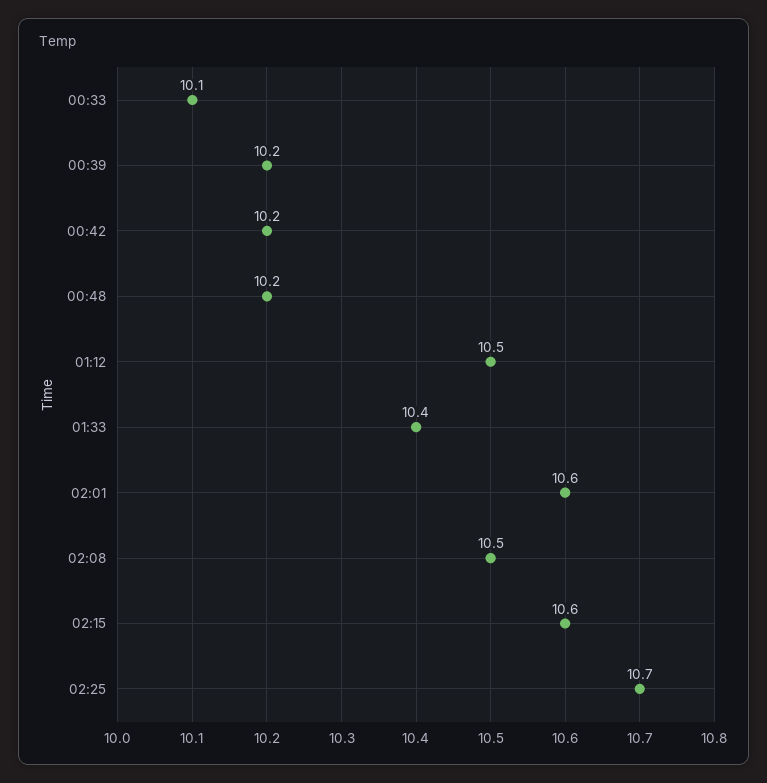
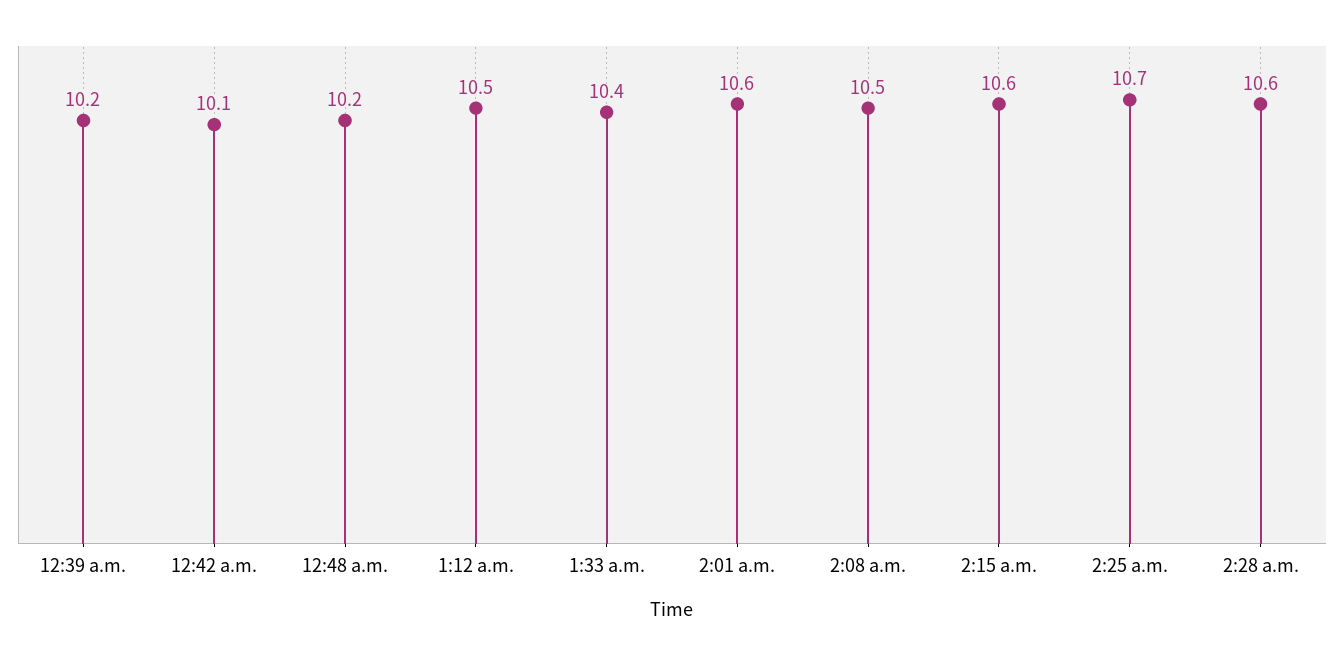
00:33: 10.1 -> none
00:42: 10.2 -> 10.1
2:28 a.m.: none -> 10.6

